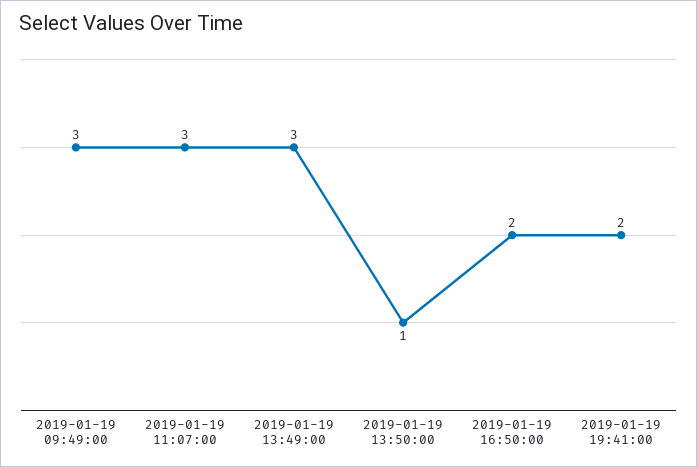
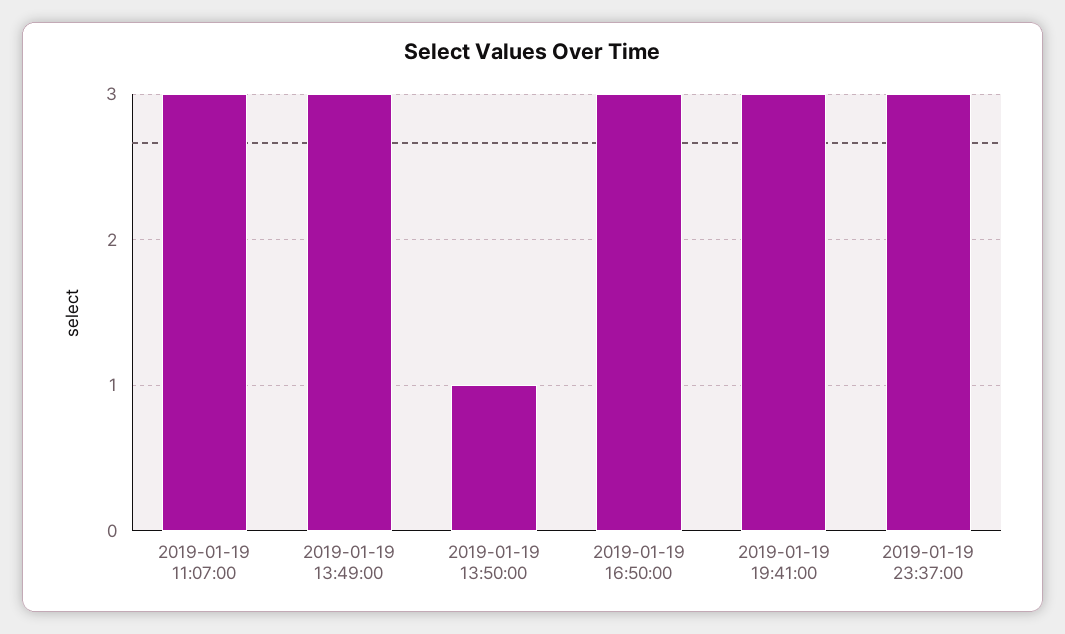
2019-01-19 09:49:00: 3 -> none
2019-01-19 16:50:00: 2 -> 3
2019-01-19 19:41:00: 2 -> 3
2019-01-19 23:37:00: none -> 3

